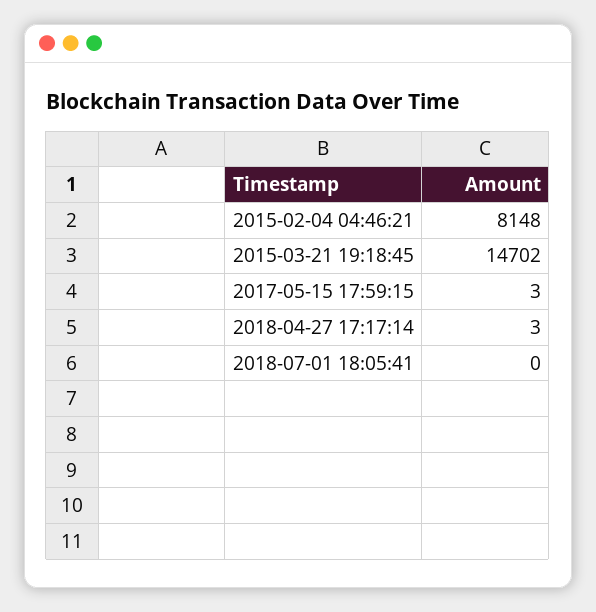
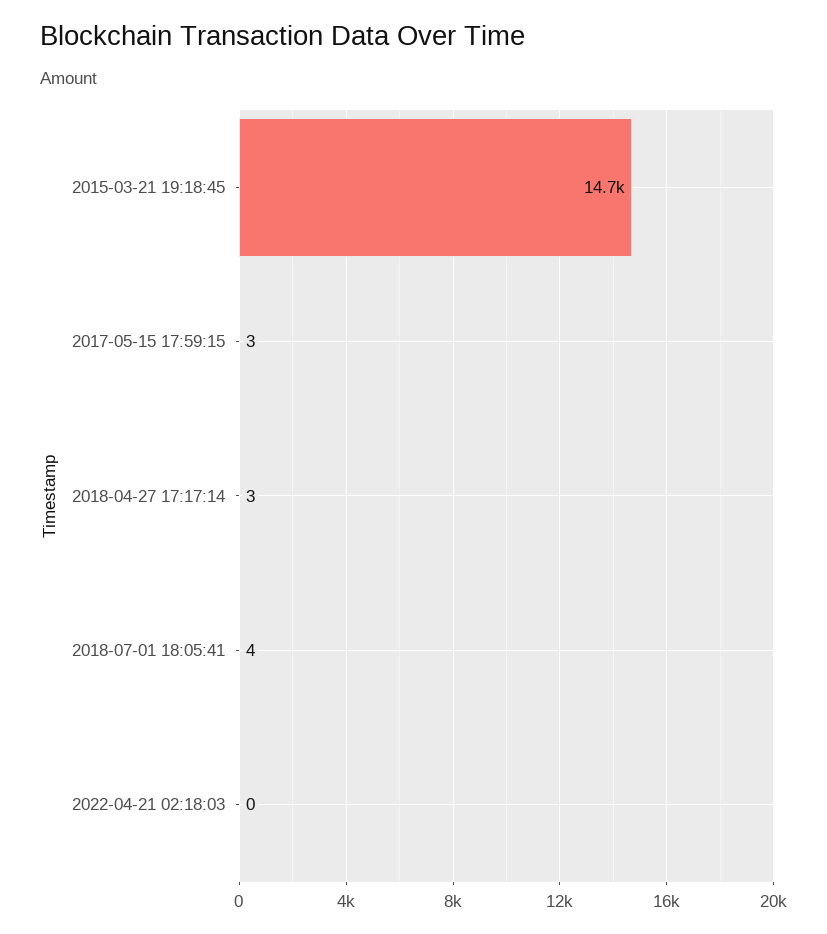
2015-02-04 04:46:21: 8148 -> none
2018-07-01 18:05:41: 0 -> 4
2022-04-21 02:18:03: none -> 0

